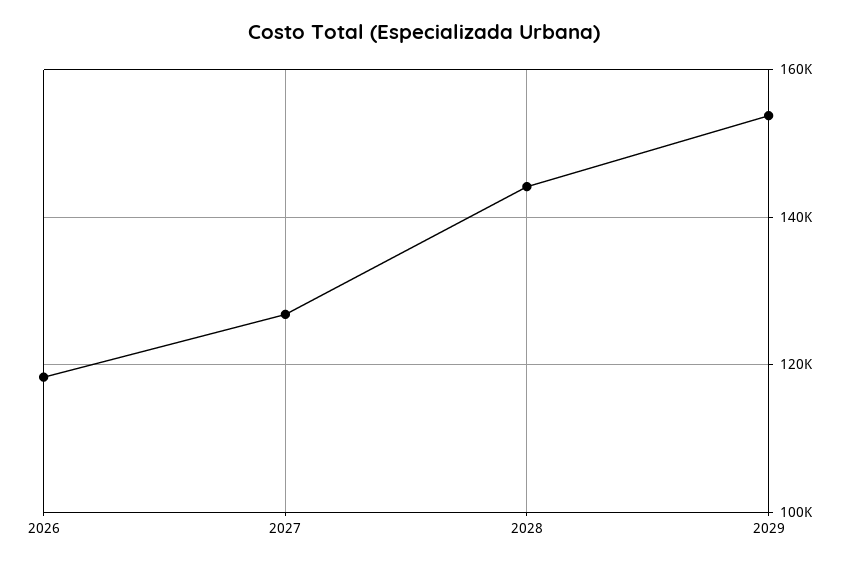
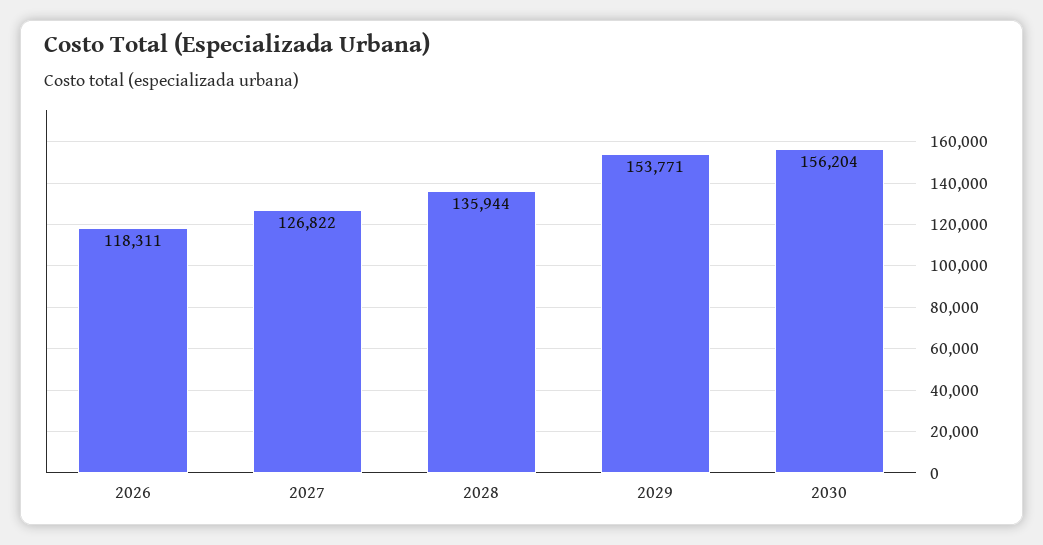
2028: 144000 -> 135944
2030: none -> 156204

